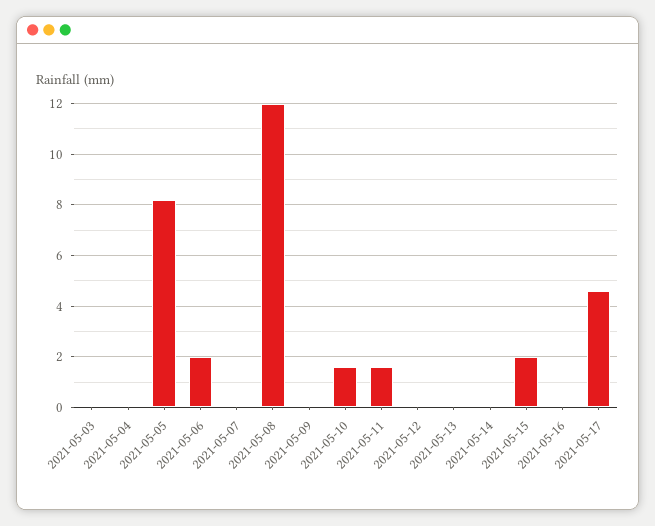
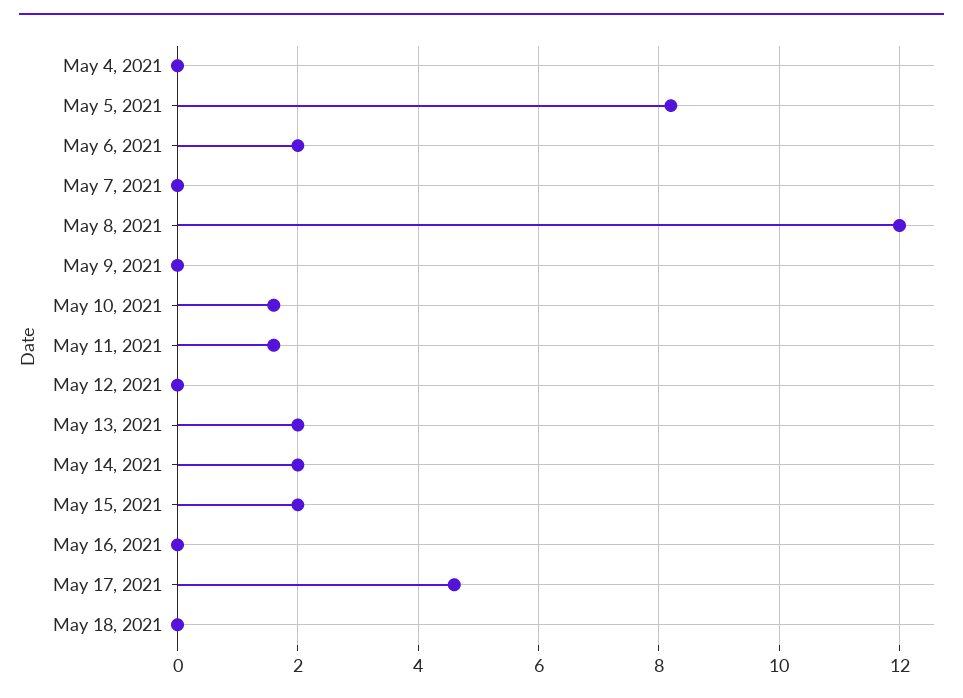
2021-05-03: 0 -> none
2021-05-13: 0 -> 2
2021-05-14: 0 -> 2
May 18, 2021: none -> 0

